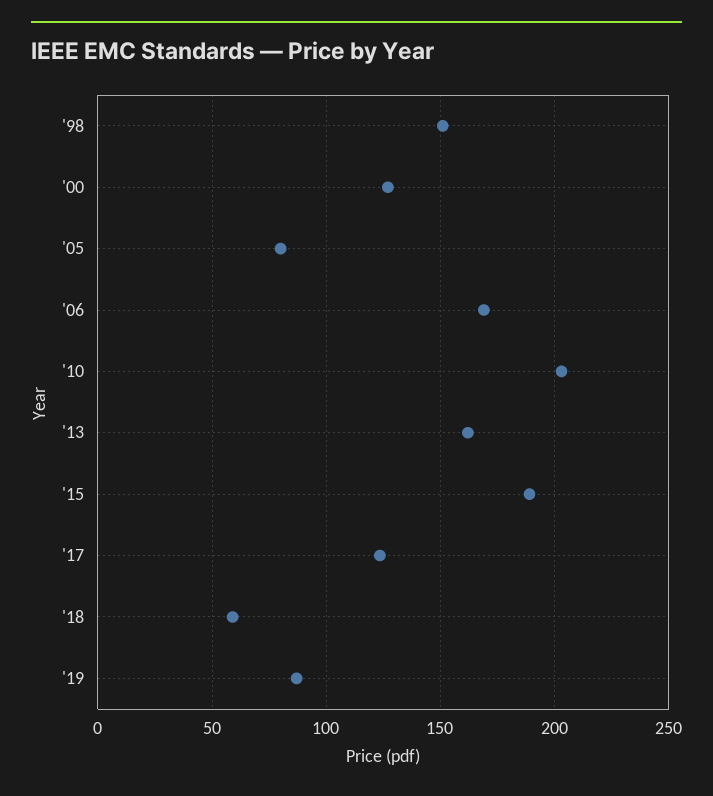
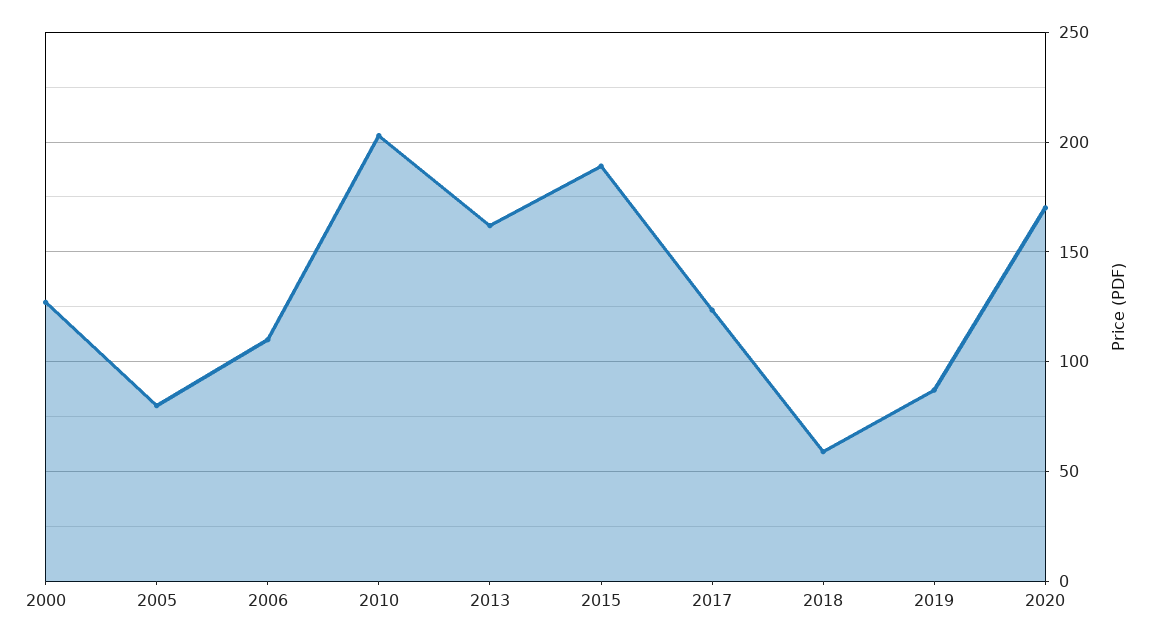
'98: 150 -> none
'06: 170 -> 110
2020: none -> 170

